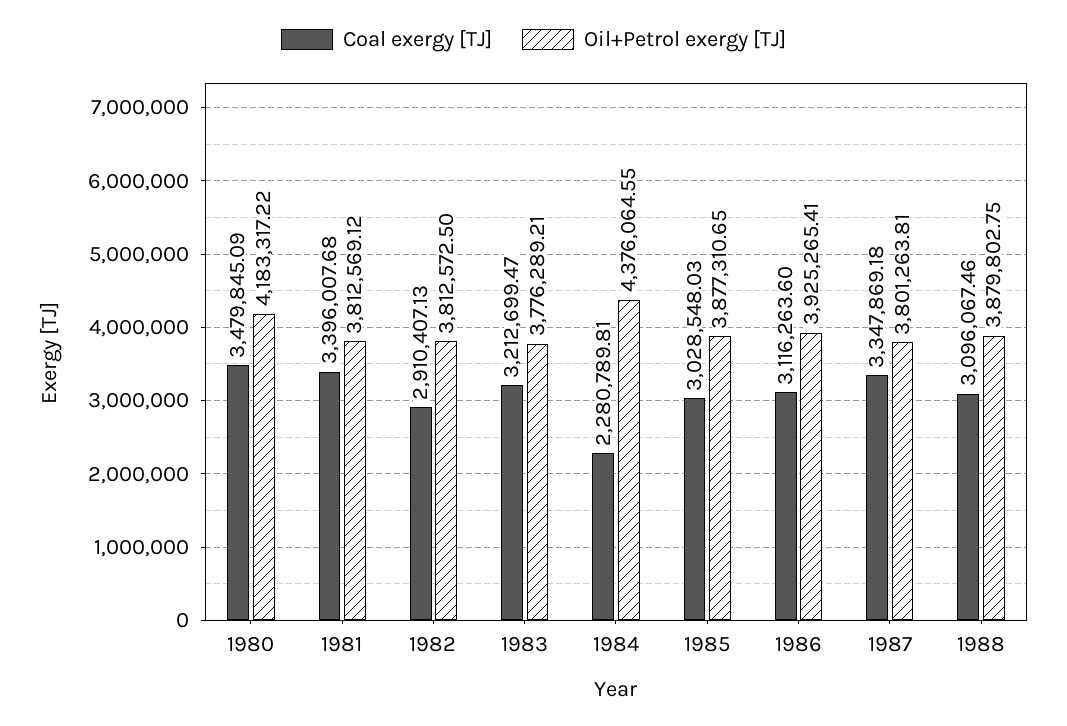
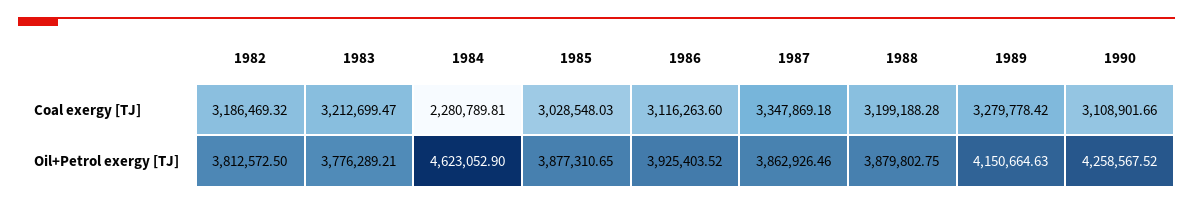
Coal exergy [TJ], 1980: 3479845.09 -> none
Oil+Petrol exergy [TJ], 1980: 4183317.22 -> none
Coal exergy [TJ], 1981: 3396007.68 -> none
Oil+Petrol exergy [TJ], 1981: 3812569.12 -> none
Coal exergy [TJ], 1982: 2910407.13 -> 3186469.32
Oil+Petrol exergy [TJ], 1984: 4376064.55 -> 4623052.9
Oil+Petrol exergy [TJ], 1986: 3925265.41 -> 3925403.52
Oil+Petrol exergy [TJ], 1987: 3801263.81 -> 3862926.46
Coal exergy [TJ], 1988: 3096067.46 -> 3199188.28
Coal exergy [TJ], 1989: none -> 3279778.42
Coal exergy [TJ], 1990: none -> 3108901.66
Oil+Petrol exergy [TJ], 1989: none -> 4150664.63
Oil+Petrol exergy [TJ], 1990: none -> 4258567.52

